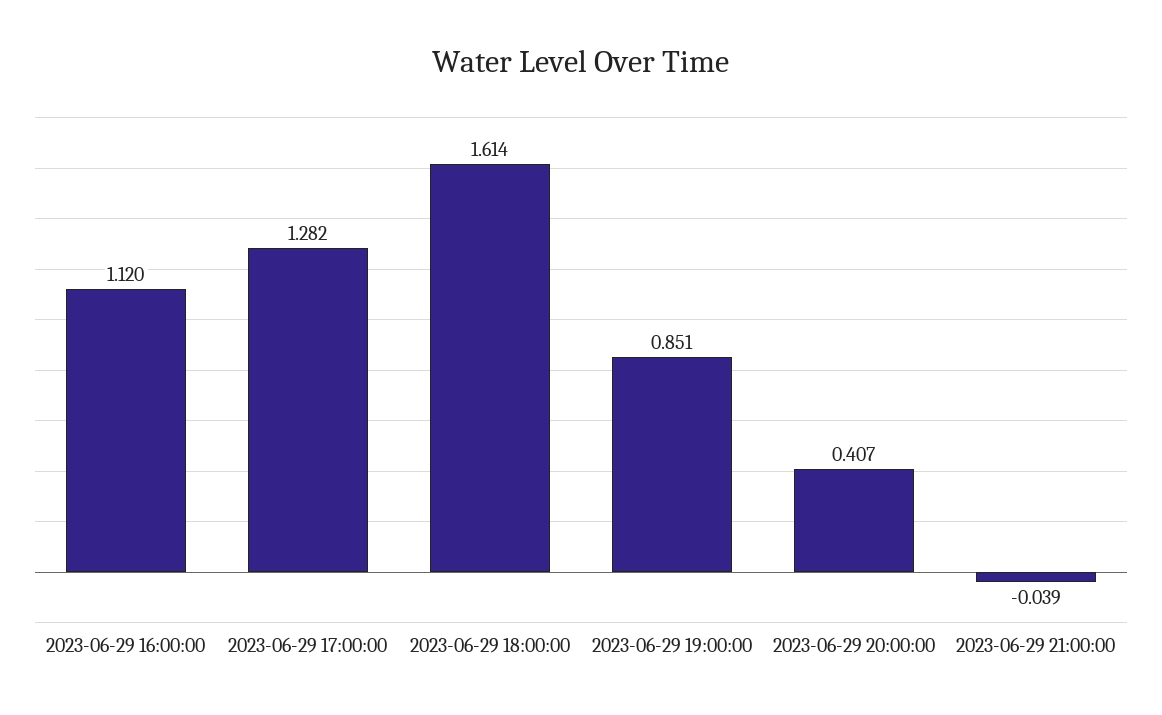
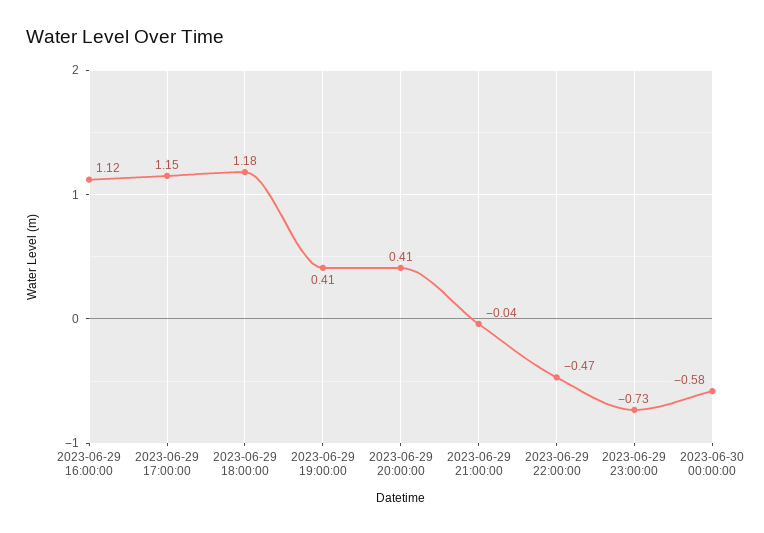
2023-06-29 17:00:00: 1.282 -> 1.15
2023-06-29 18:00:00: 1.614 -> 1.18
2023-06-29 19:00:00: 0.851 -> 0.41
2023-06-29 22:00:00: none -> -0.47
2023-06-29 23:00:00: none -> -0.73
2023-06-30 00:00:00: none -> -0.58

